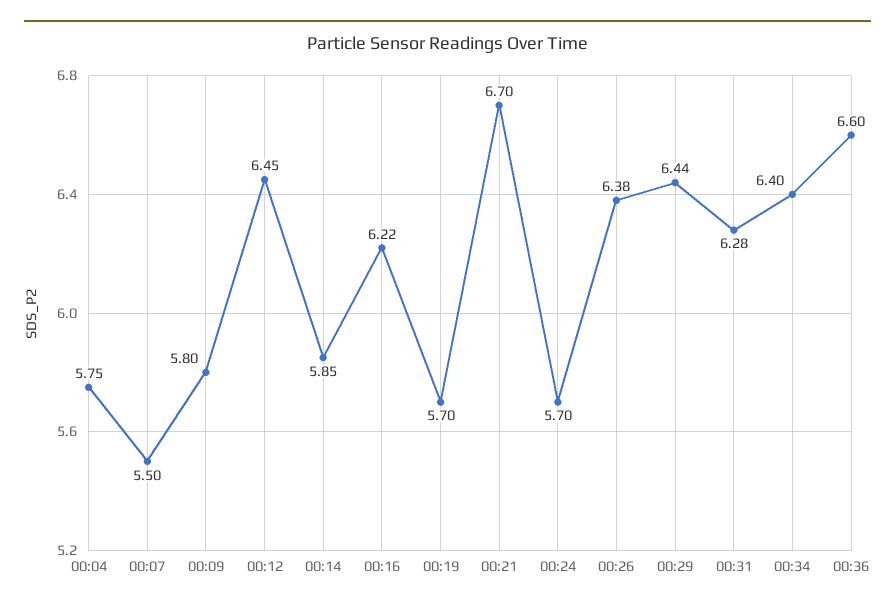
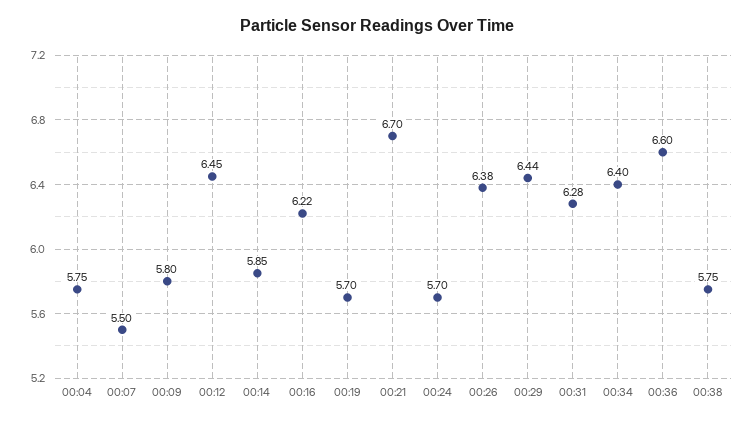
00:38: none -> 5.75

